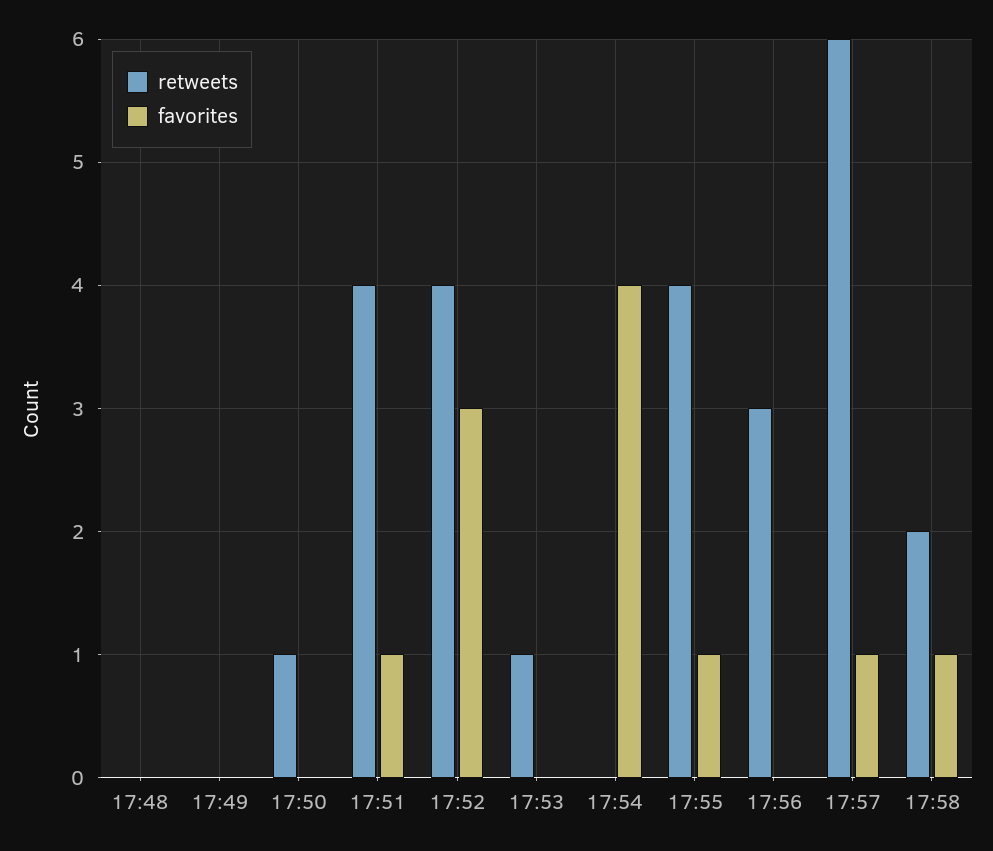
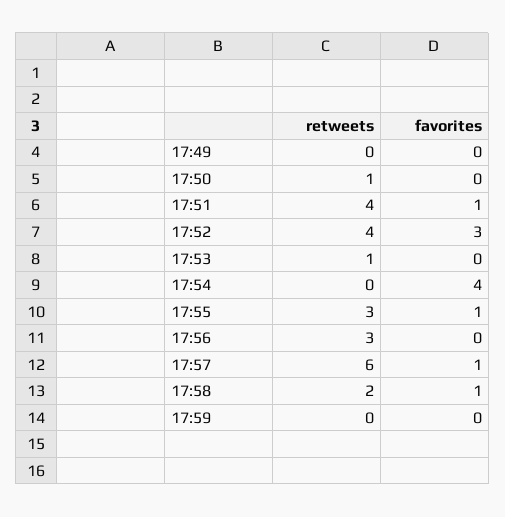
retweets, 17:48: 0 -> none
favorites, 17:48: 0 -> none
retweets, 17:55: 4 -> 3
retweets, 17:59: none -> 0
favorites, 17:59: none -> 0

